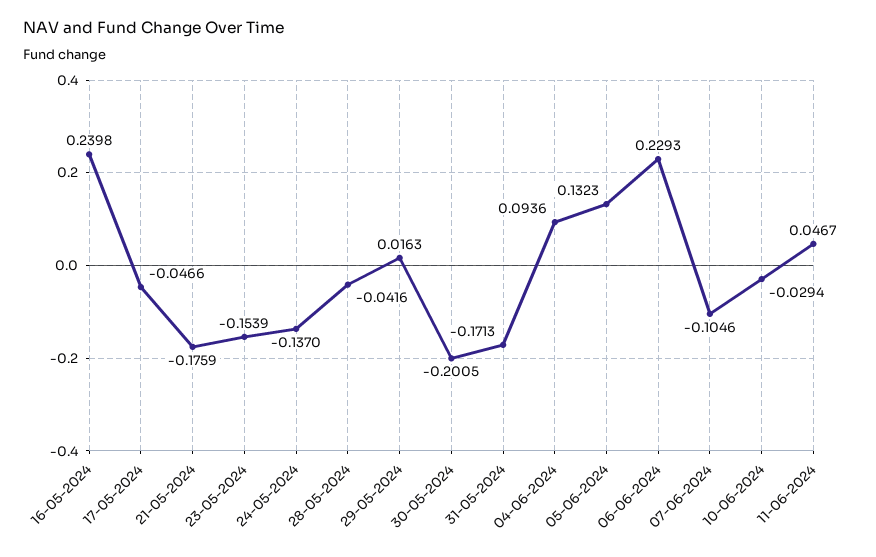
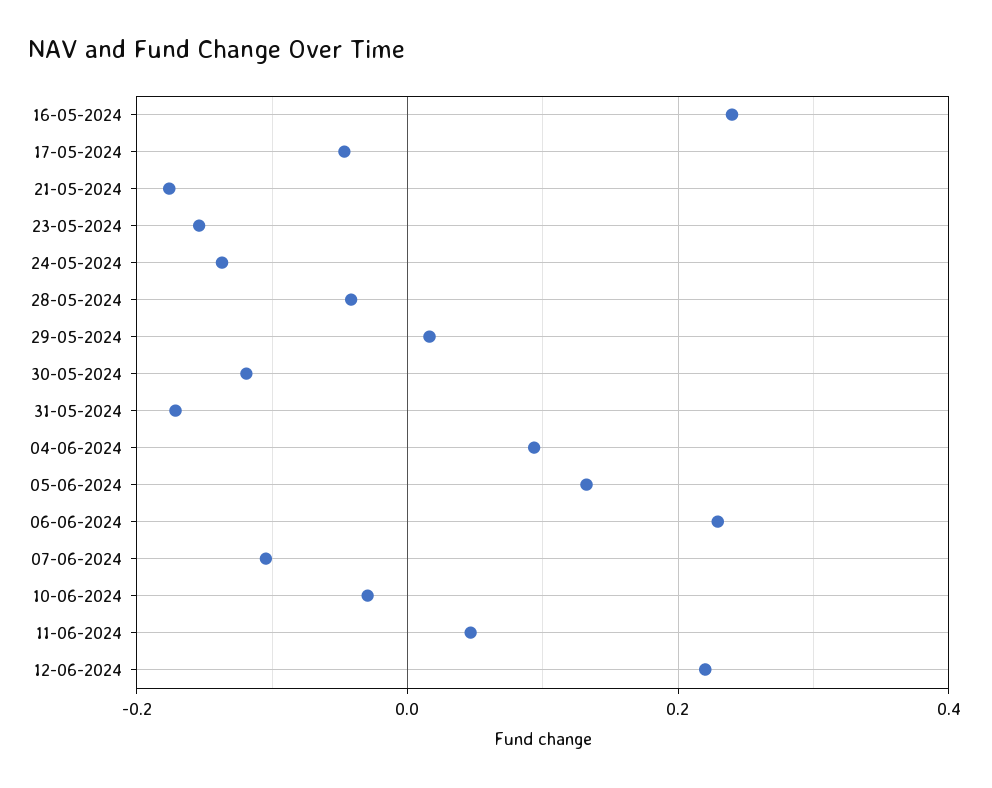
30-05-2024: -0.2005 -> -0.12
12-06-2024: none -> 0.22

